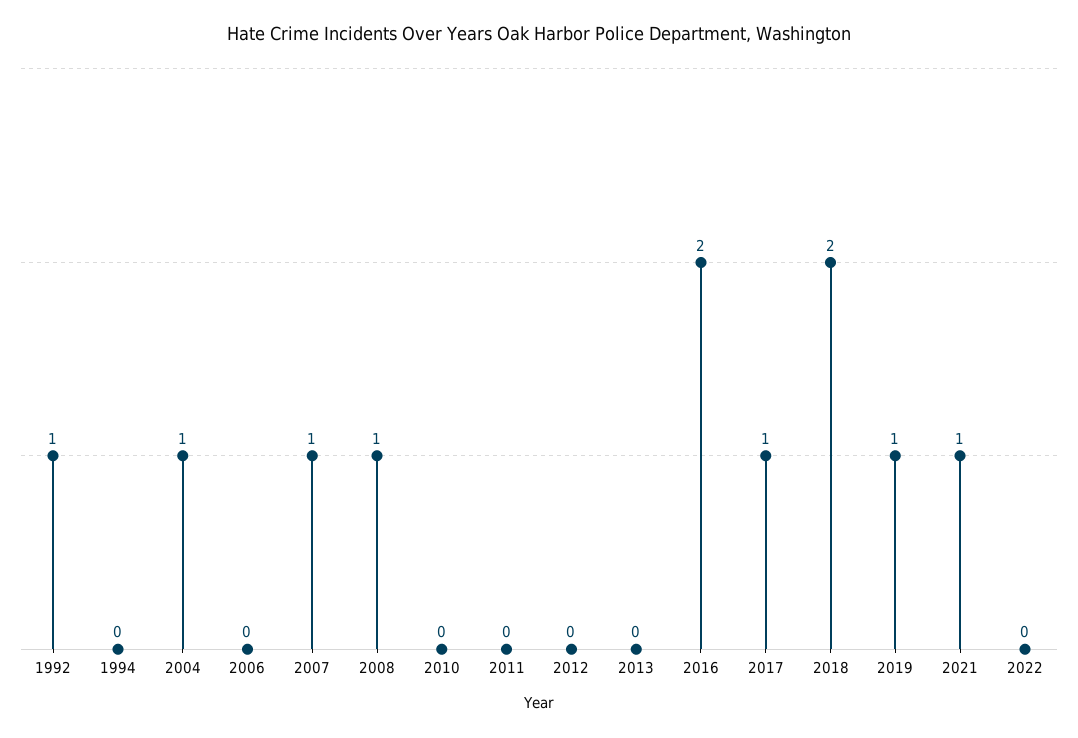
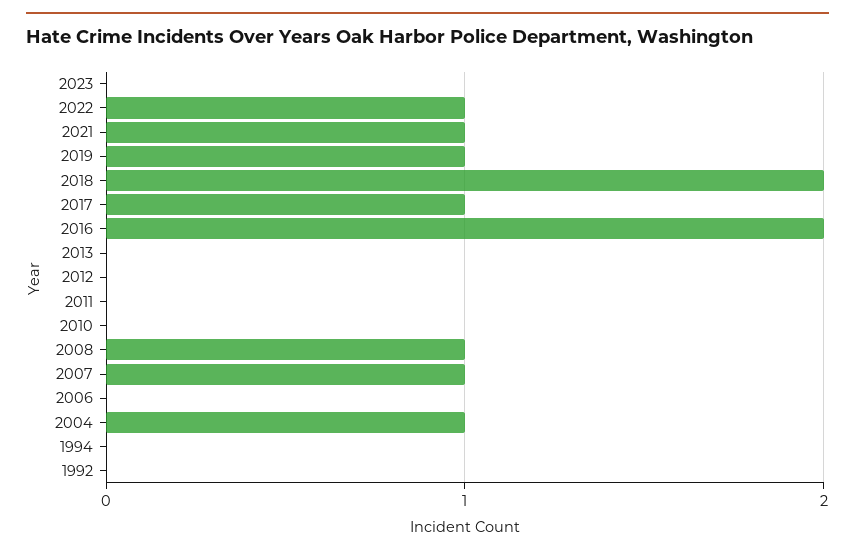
1992: 1 -> 0
2022: 0 -> 1
2023: none -> 0

